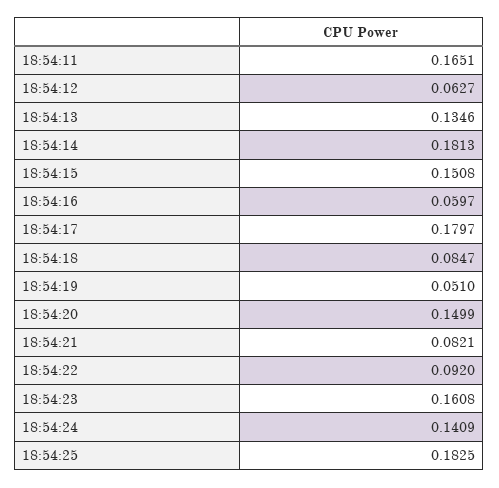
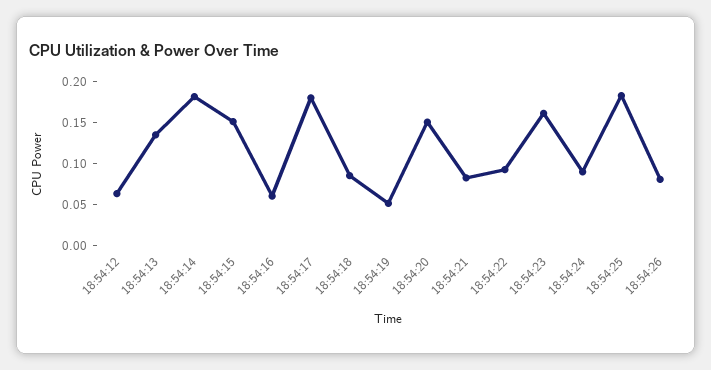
18:54:11: 0.1651 -> none
18:54:24: 0.1409 -> 0.09
18:54:26: none -> 0.08

